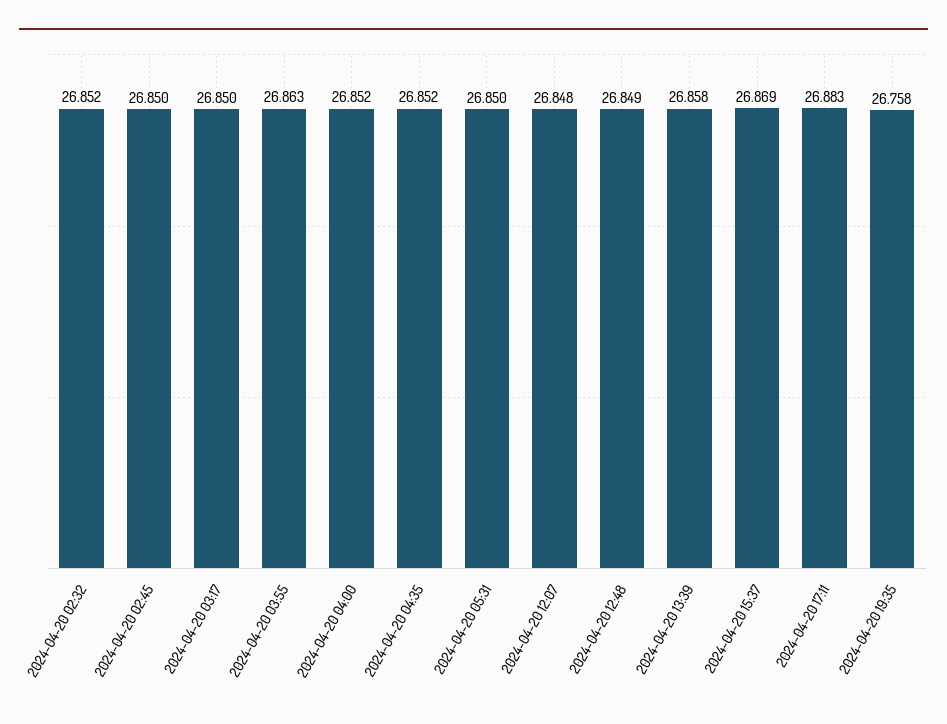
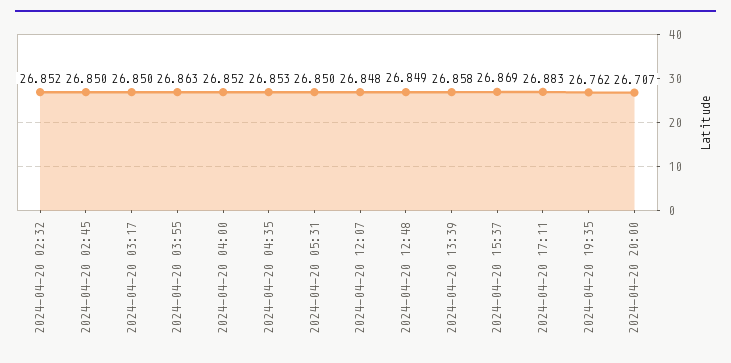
2024-04-20 04:35: 26.852 -> 26.853
2024-04-20 19:35: 26.758 -> 26.762
2024-04-20 20:00: none -> 26.707

